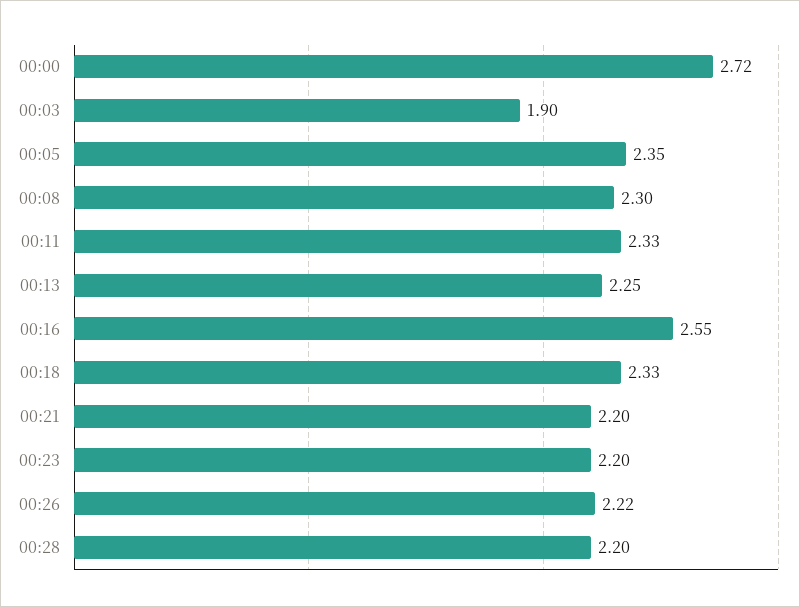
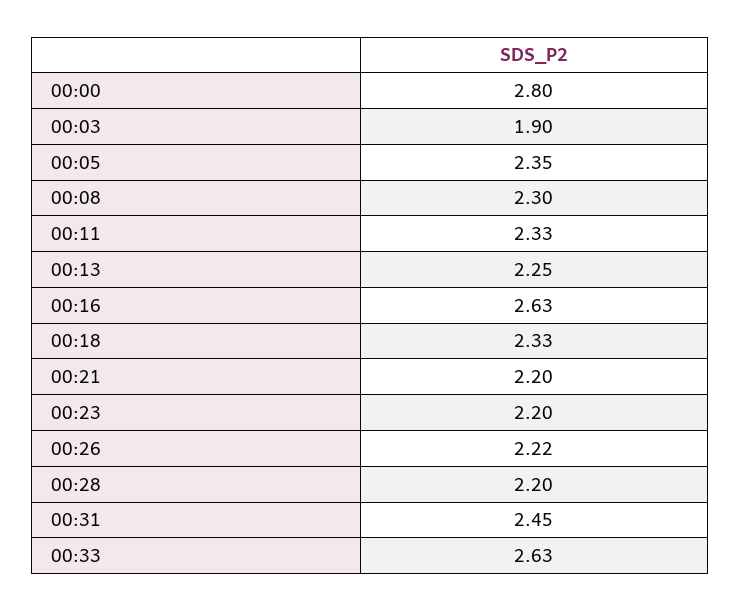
00:00: 2.72 -> 2.8
00:16: 2.55 -> 2.63
00:31: none -> 2.45
00:33: none -> 2.63

